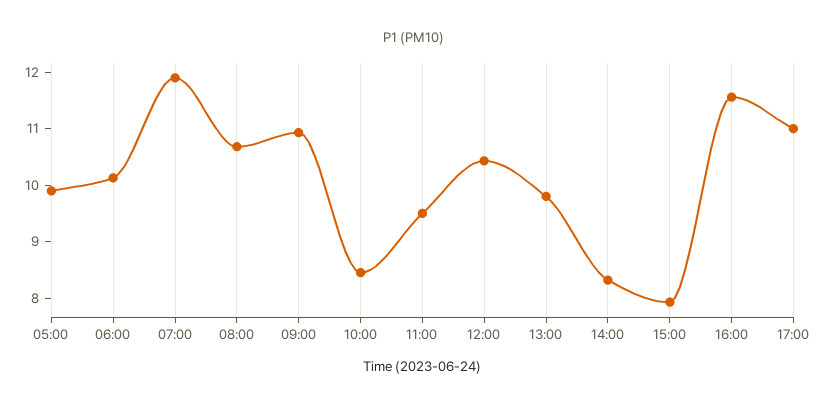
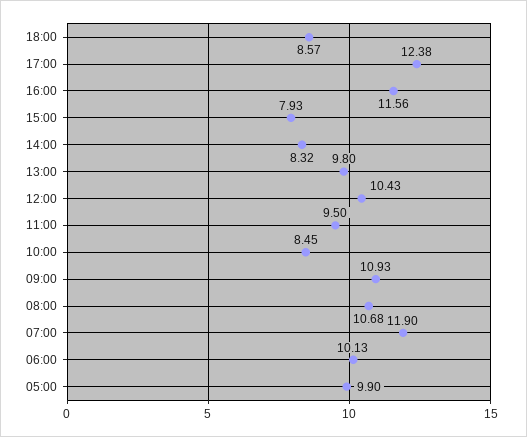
17:00: 11 -> 12.38
18:00: none -> 8.57

